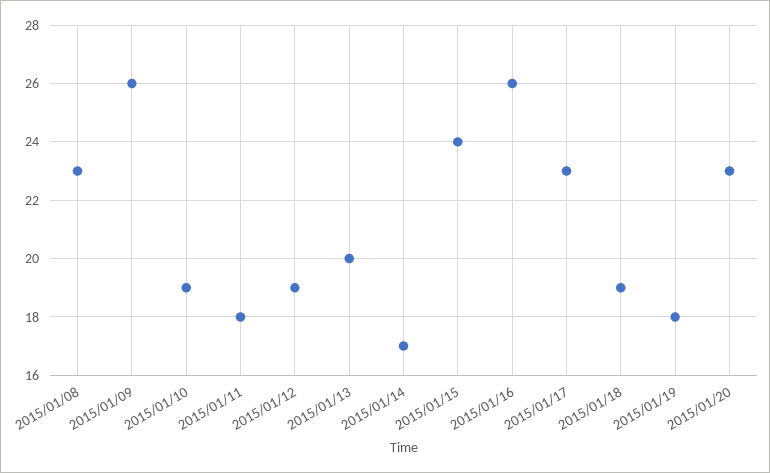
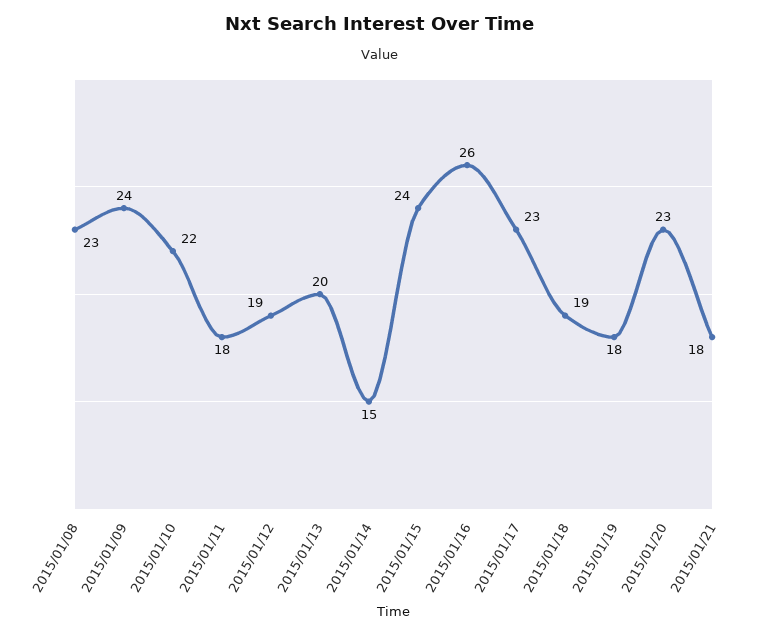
2015/01/09: 26 -> 24
2015/01/10: 19 -> 22
2015/01/14: 17 -> 15
2015/01/21: none -> 18

